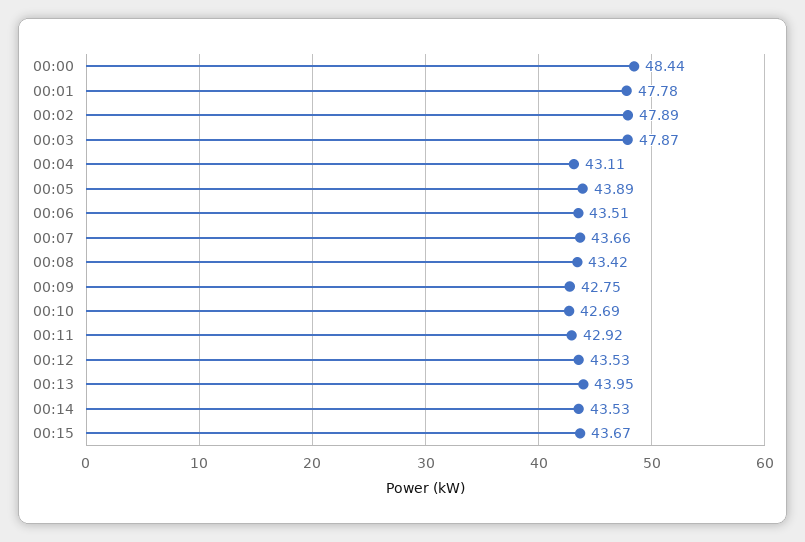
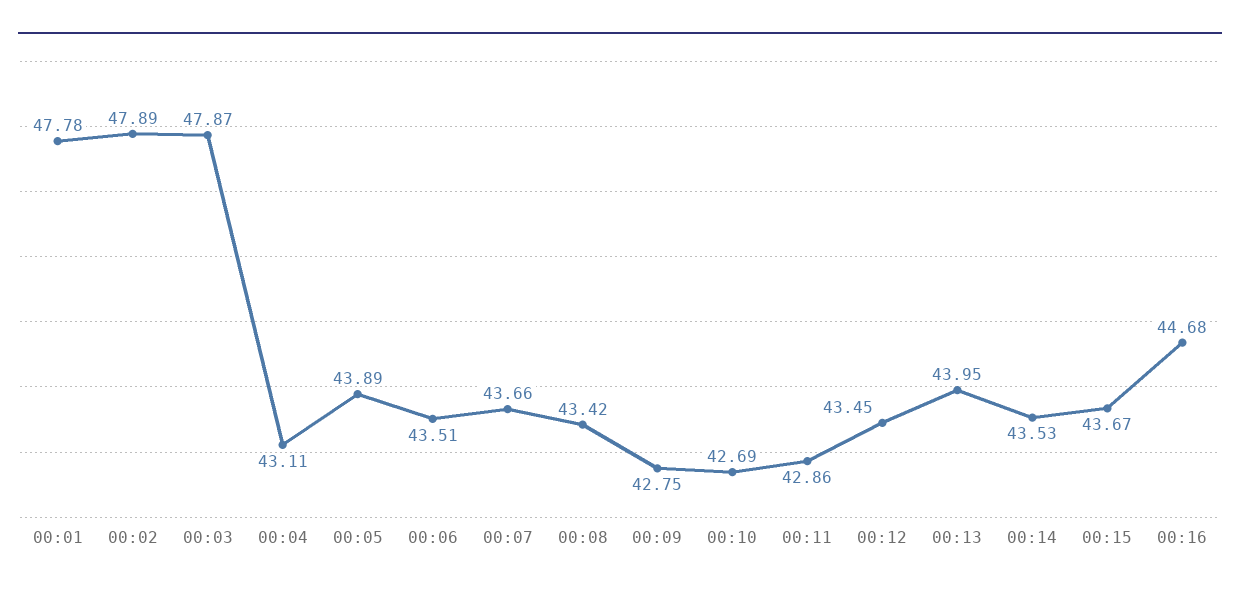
00:00: 48.44 -> none
00:11: 42.92 -> 42.86
00:12: 43.53 -> 43.45
00:16: none -> 44.68

